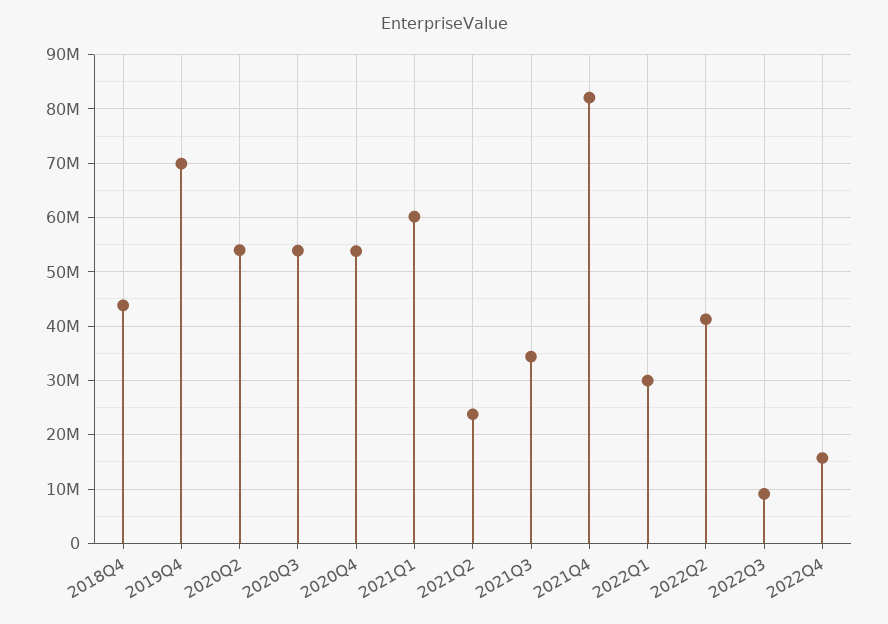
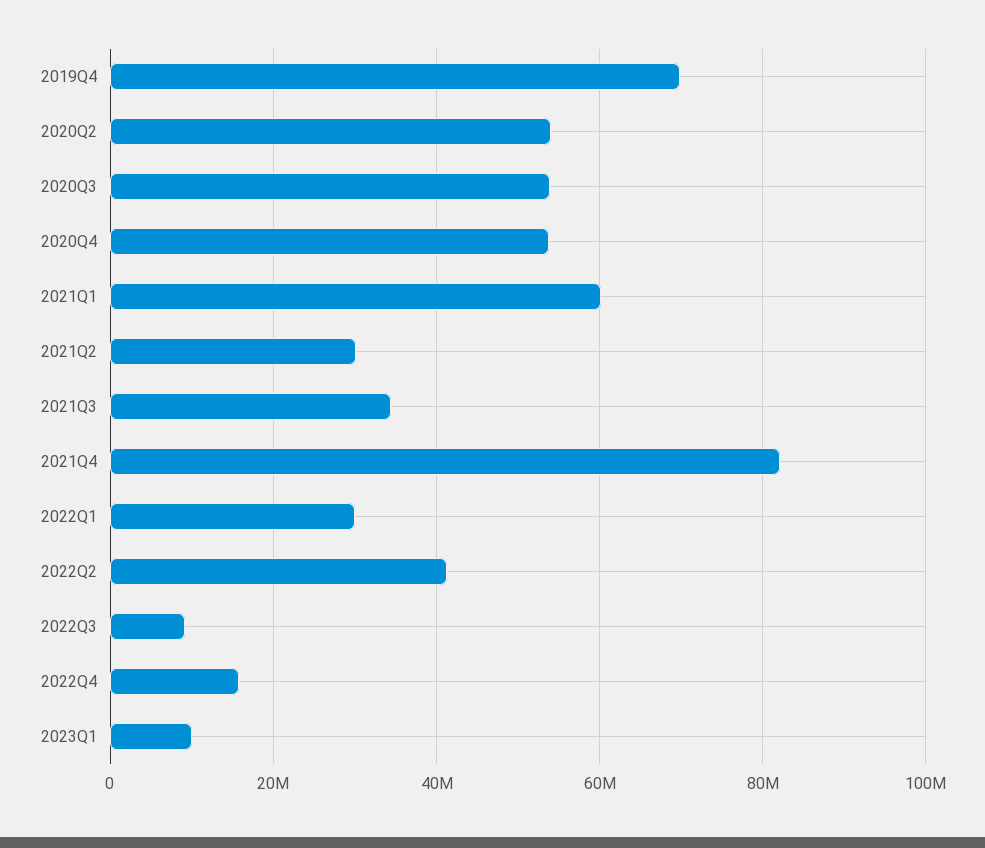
2018Q4: 44000000 -> none
2021Q2: 24000000 -> 30000000
2023Q1: none -> 10000000

